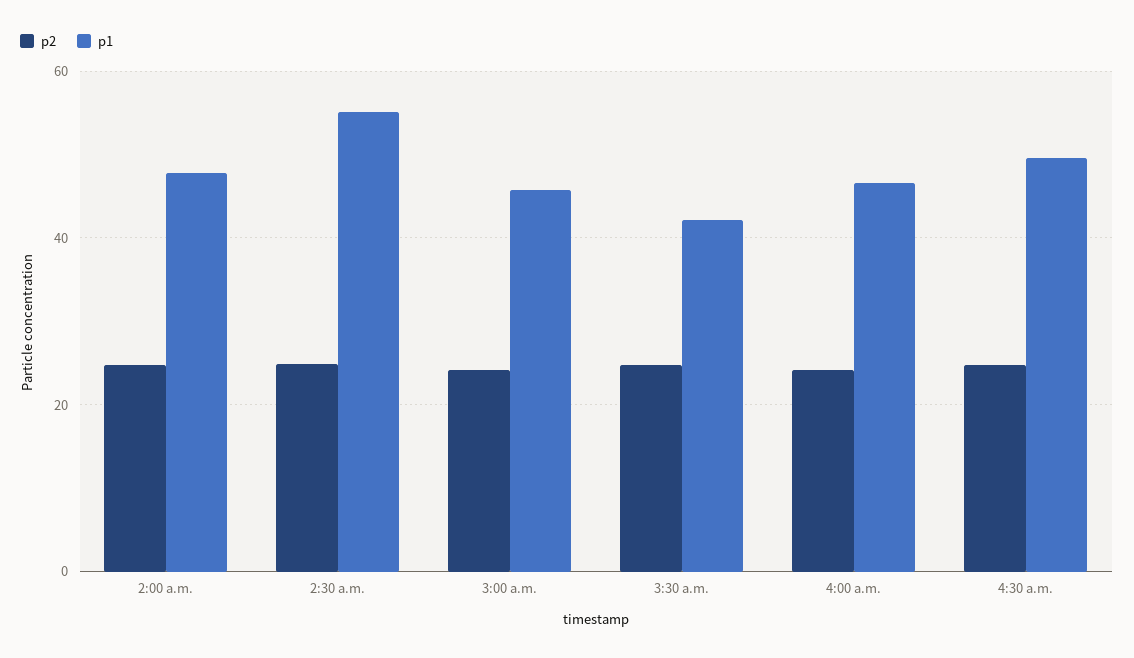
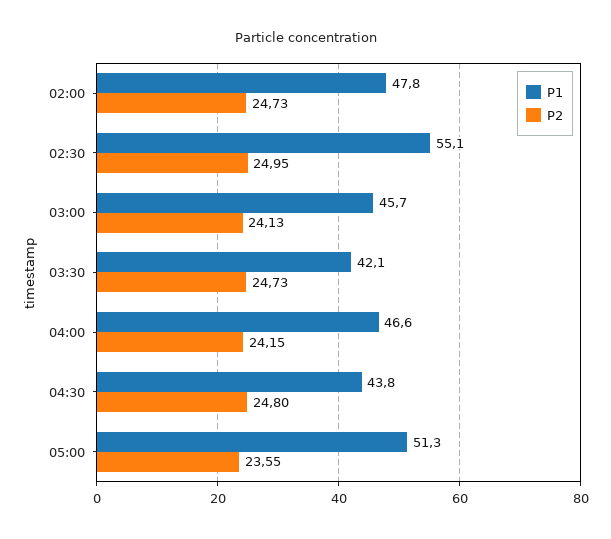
p1, 4:30 a.m.: 50 -> 43.8
p1, 05:00: none -> 51.3
p2, 05:00: none -> 23.55

